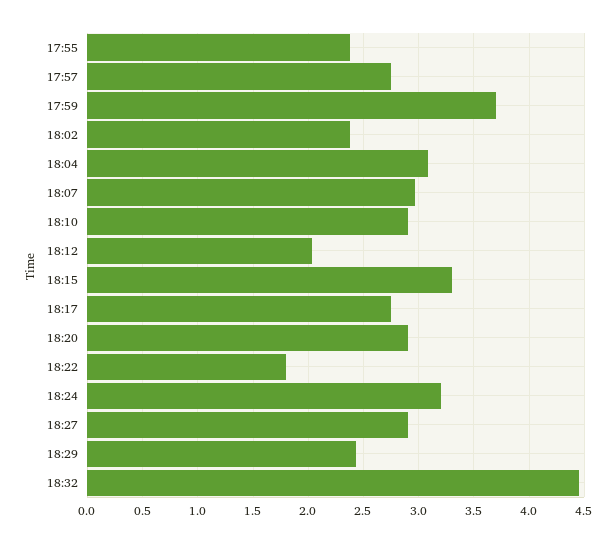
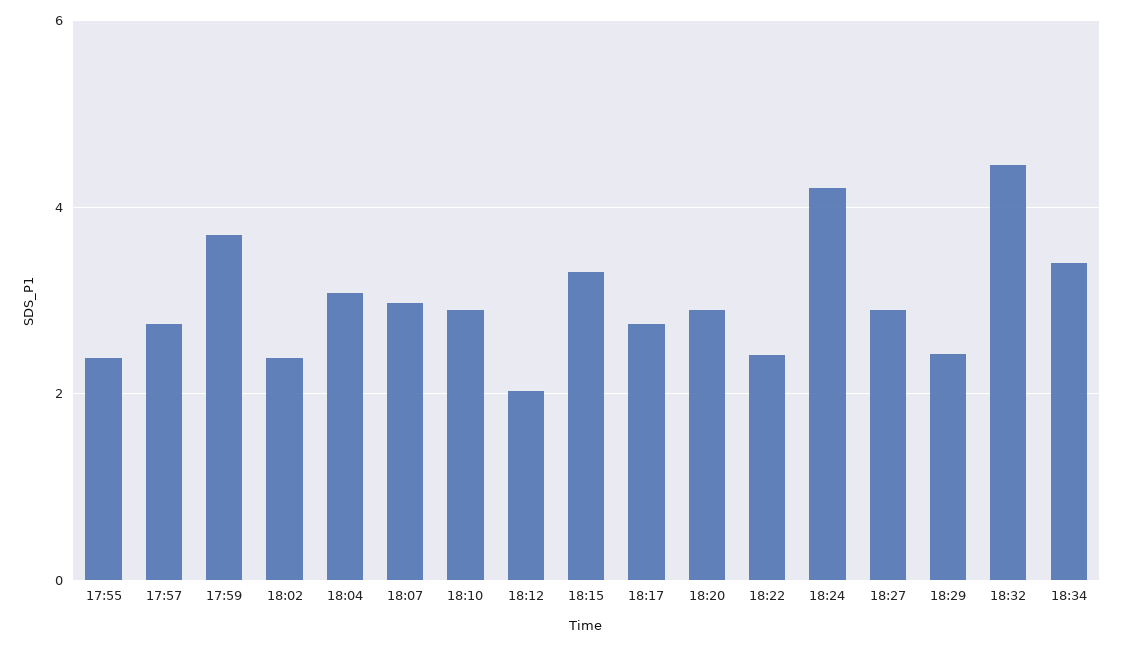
18:22: 1.8 -> 2.4
18:24: 3.2 -> 4.2
18:34: none -> 3.4

